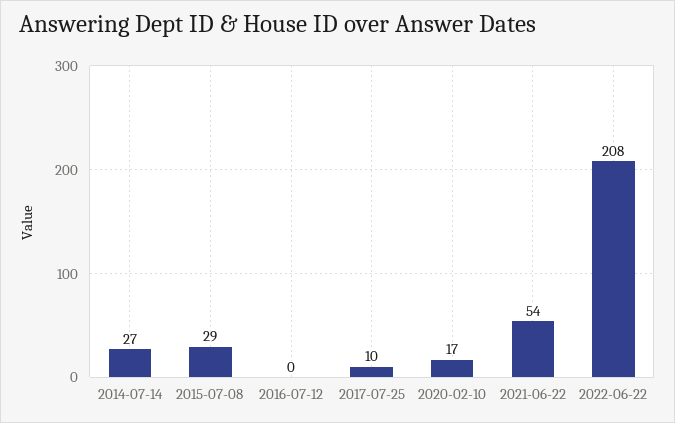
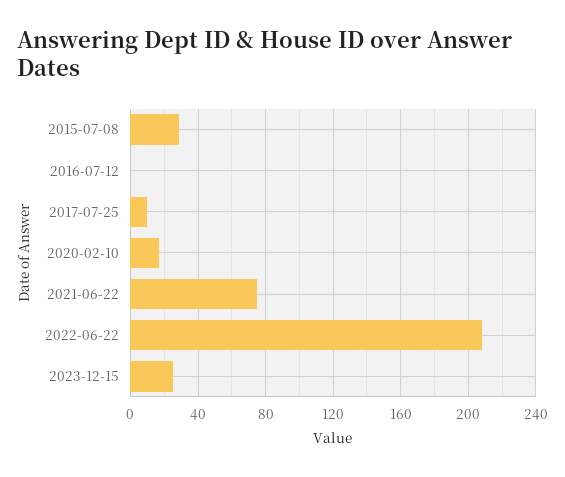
2014-07-14: 27 -> none
2021-06-22: 54 -> 75
2023-12-15: none -> 25

